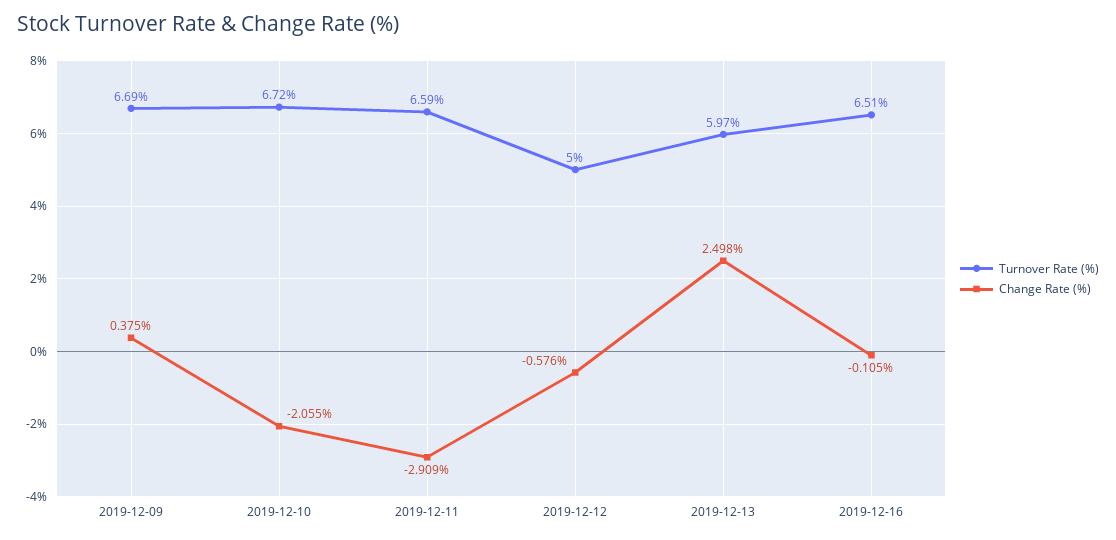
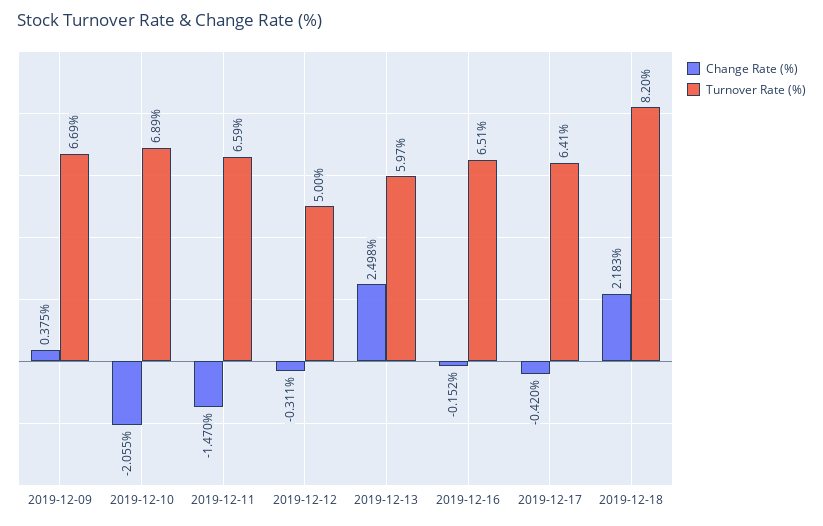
Turnover Rate (%), 2019-12-10: 6.72 -> 6.89
Change Rate (%), 2019-12-11: -2.909 -> -1.47
Change Rate (%), 2019-12-12: -0.576 -> -0.311
Change Rate (%), 2019-12-16: -0.105 -> -0.152
Change Rate (%), 2019-12-17: none -> -0.42
Turnover Rate (%), 2019-12-17: none -> 6.41
Change Rate (%), 2019-12-18: none -> 2.183
Turnover Rate (%), 2019-12-18: none -> 8.2

